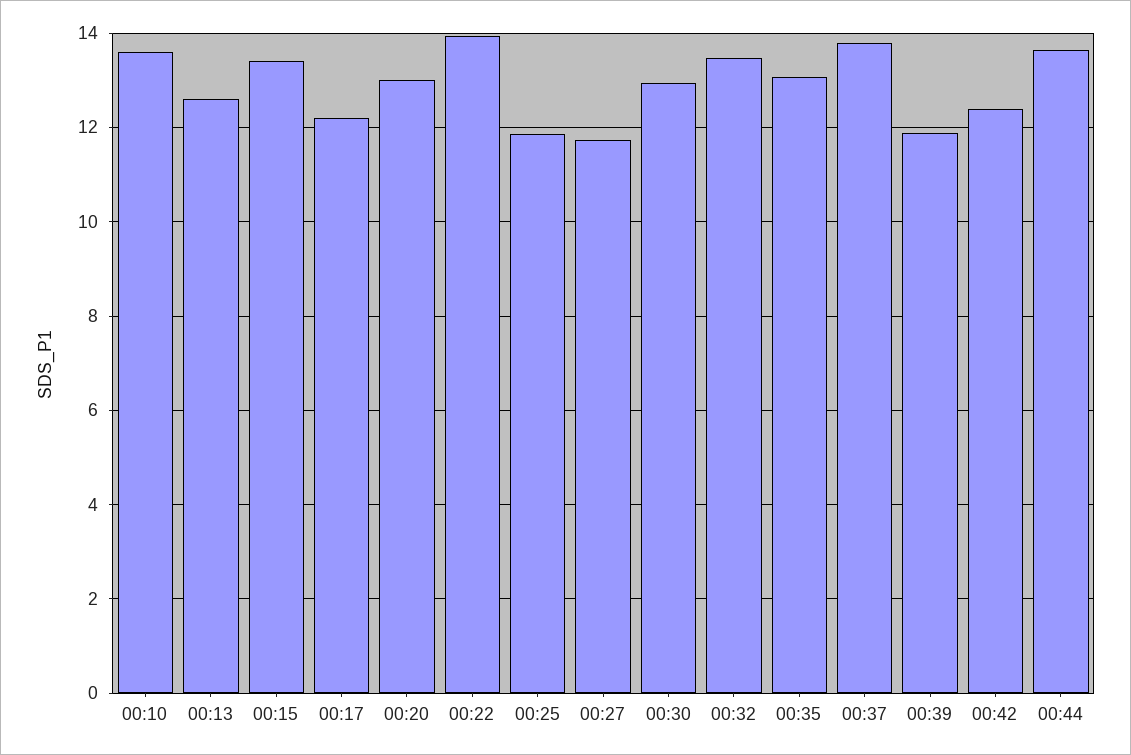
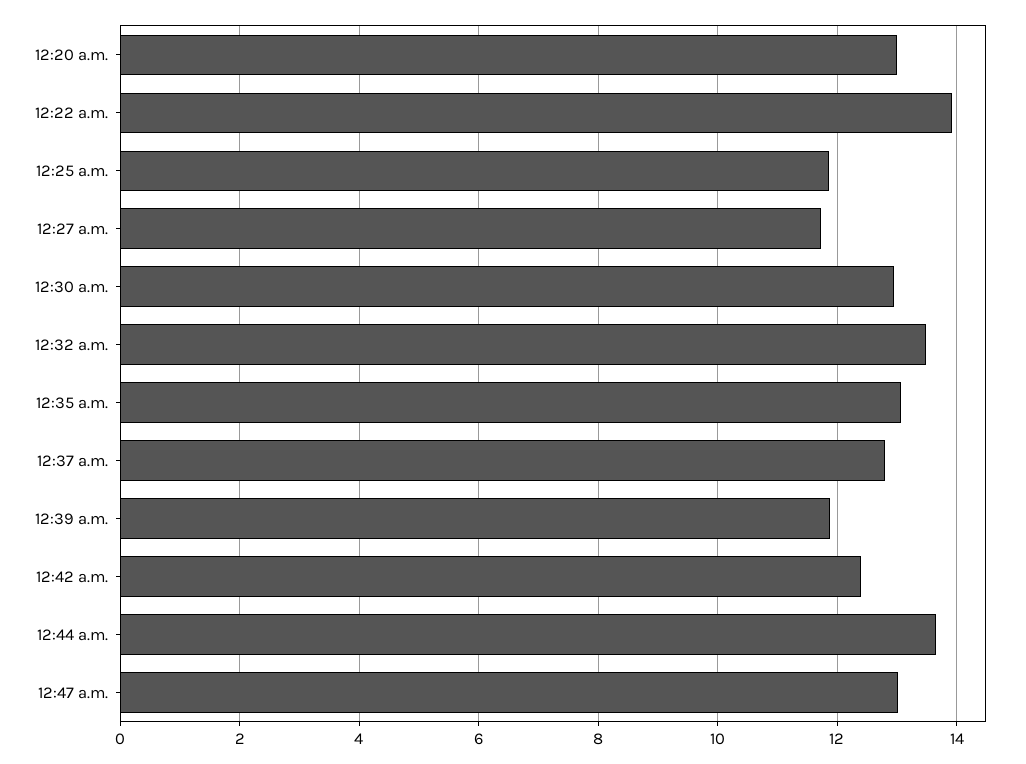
00:10: 13.6 -> none
00:13: 12.6 -> none
00:15: 13.4 -> none
00:17: 12.2 -> none
00:37: 13.8 -> 12.8
12:47 a.m.: none -> 13

